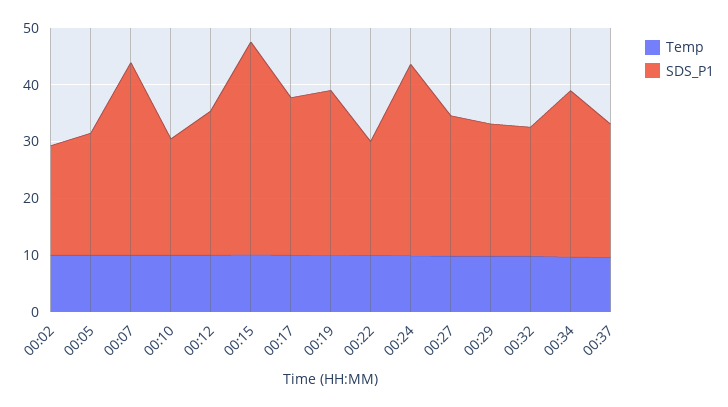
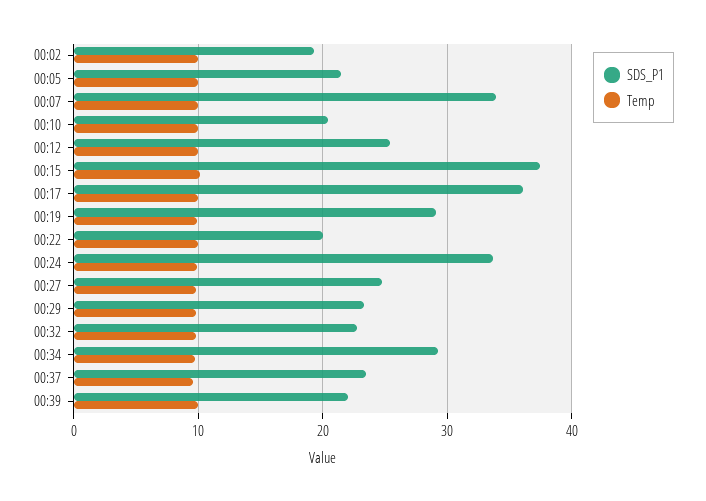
SDS_P1, 00:17: 28 -> 36
SDS_P1, 00:39: none -> 22
Temp, 00:39: none -> 10

